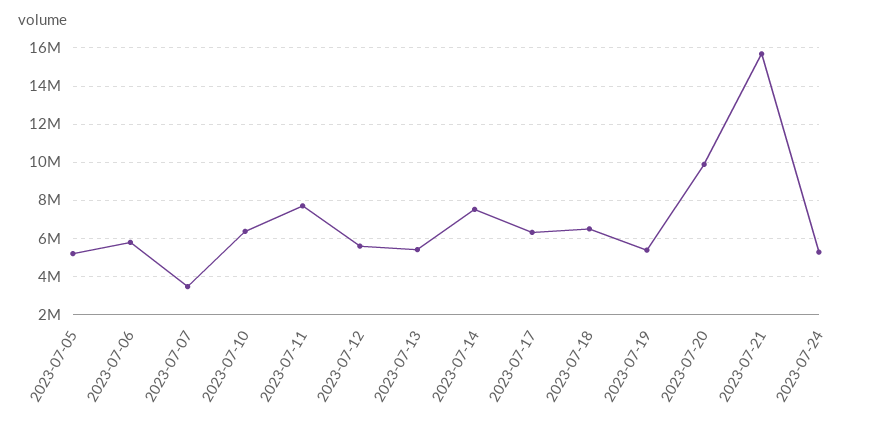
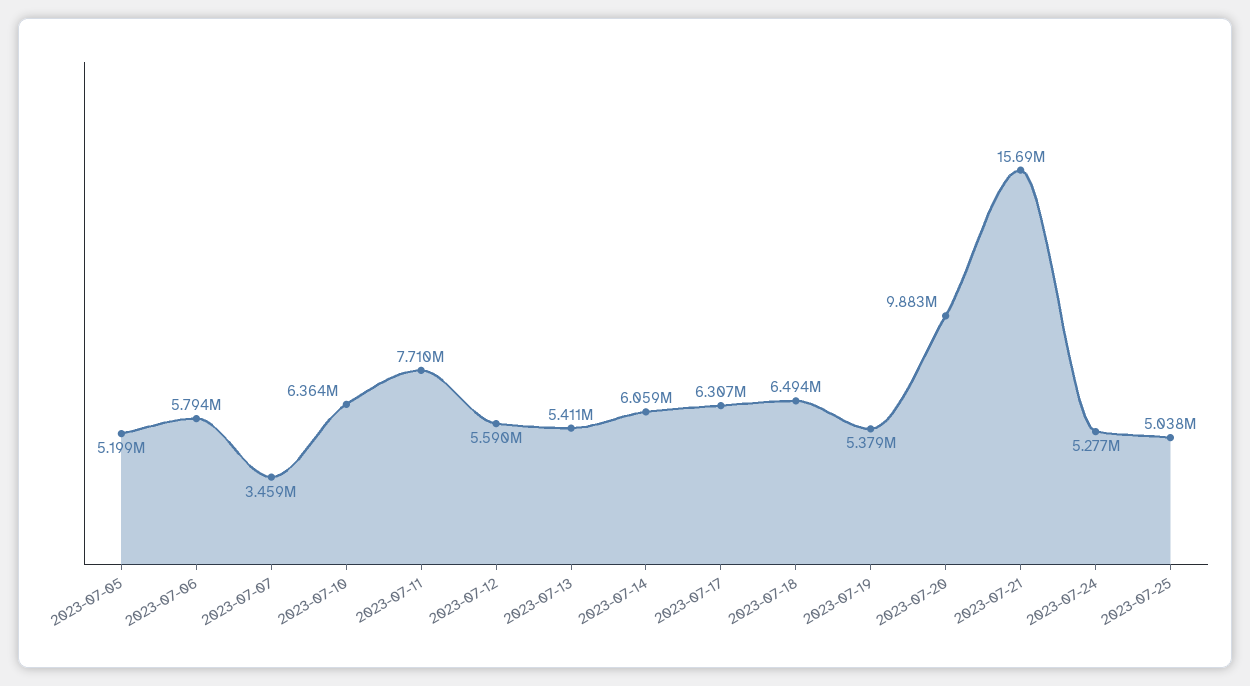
2023-07-14: 7500000 -> 6059000
2023-07-25: none -> 5038000

